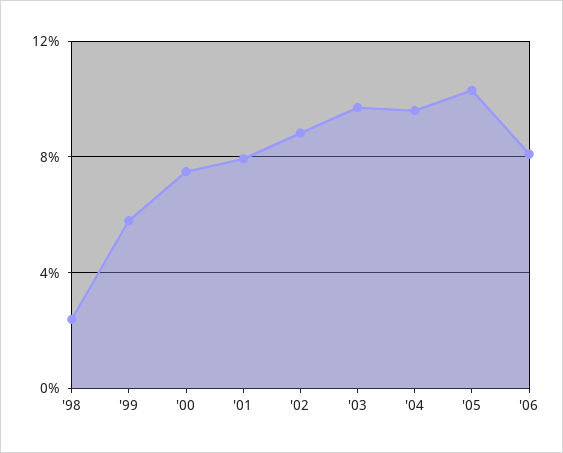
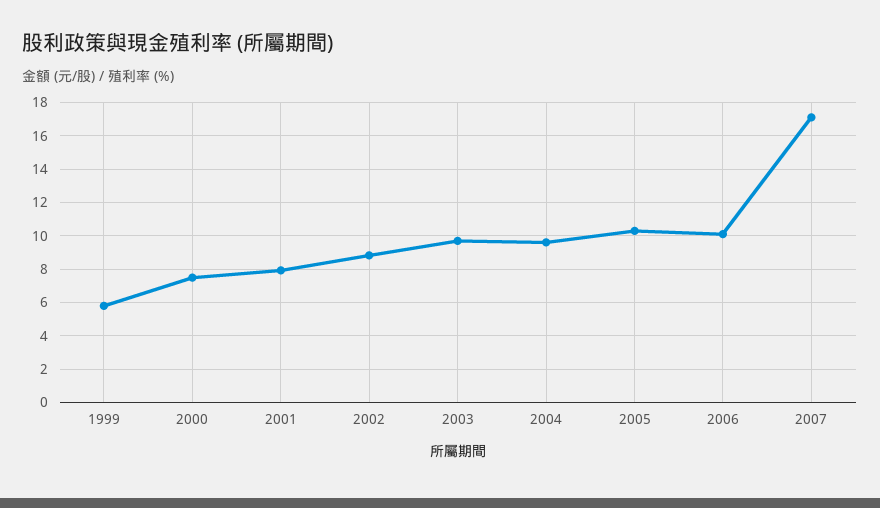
'98: 2.5 -> none
'06: 8 -> 10
2007: none -> 17

